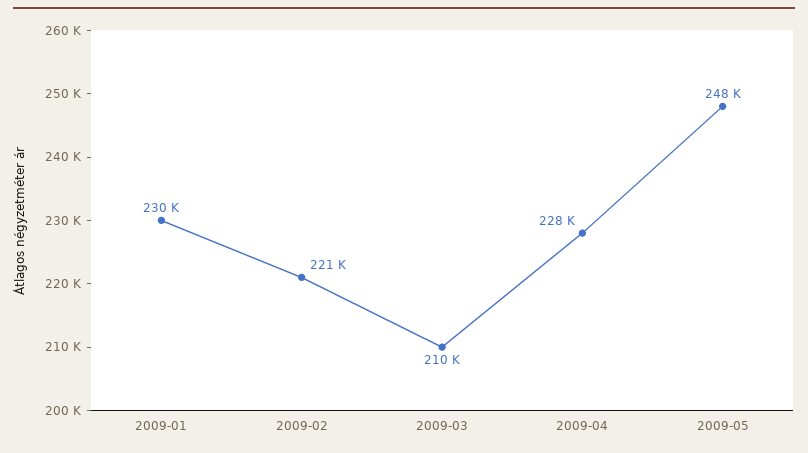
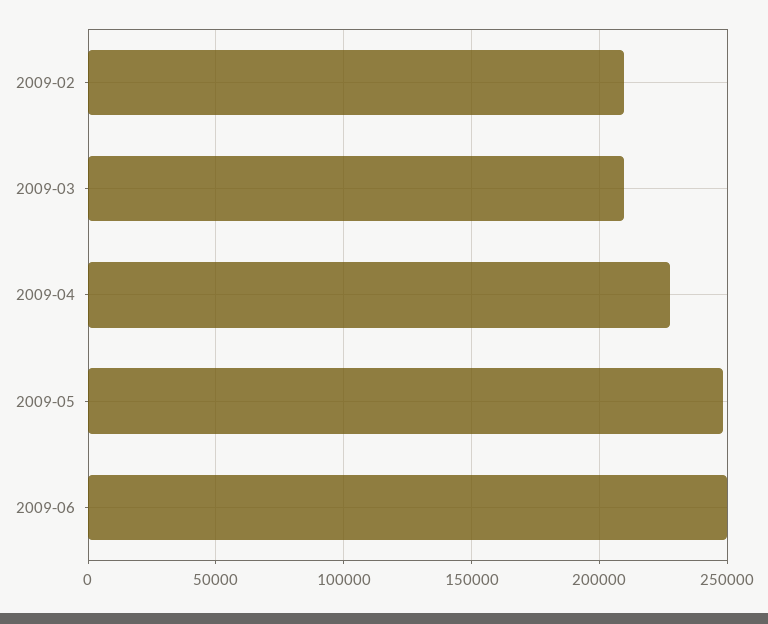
2009-01: 230000 -> none
2009-02: 221000 -> 210000
2009-06: none -> 250000

